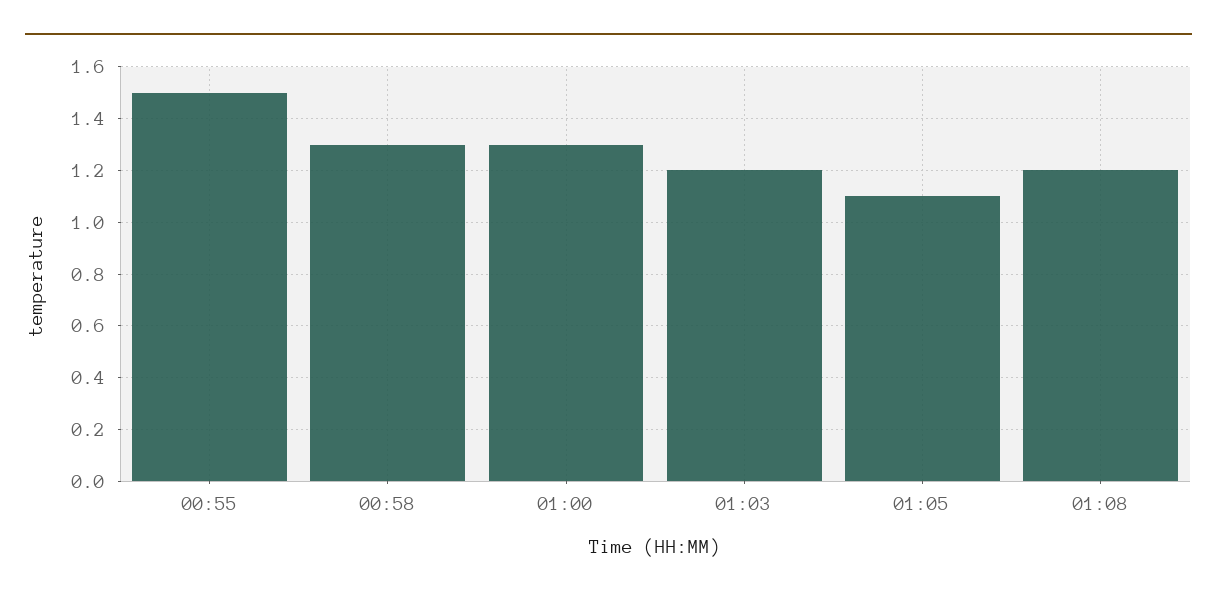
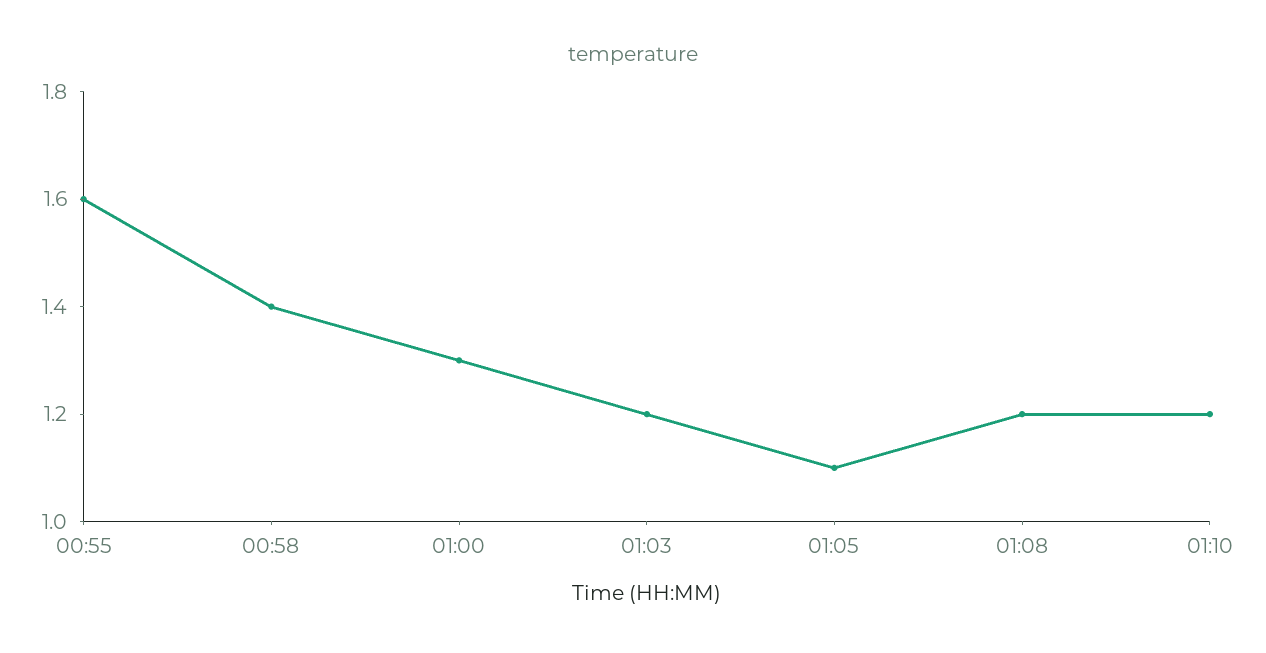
00:55: 1.5 -> 1.6
00:58: 1.3 -> 1.4
01:10: none -> 1.2

